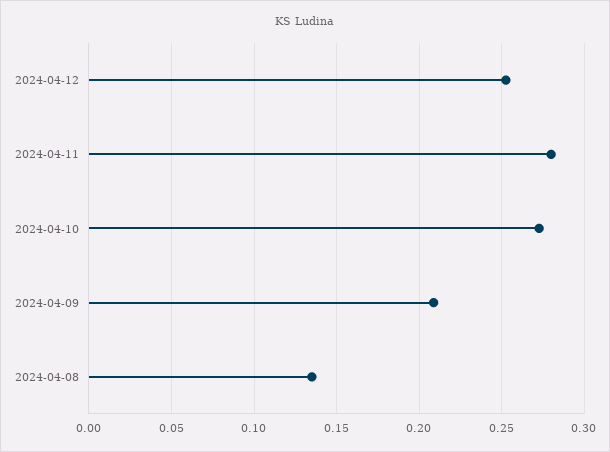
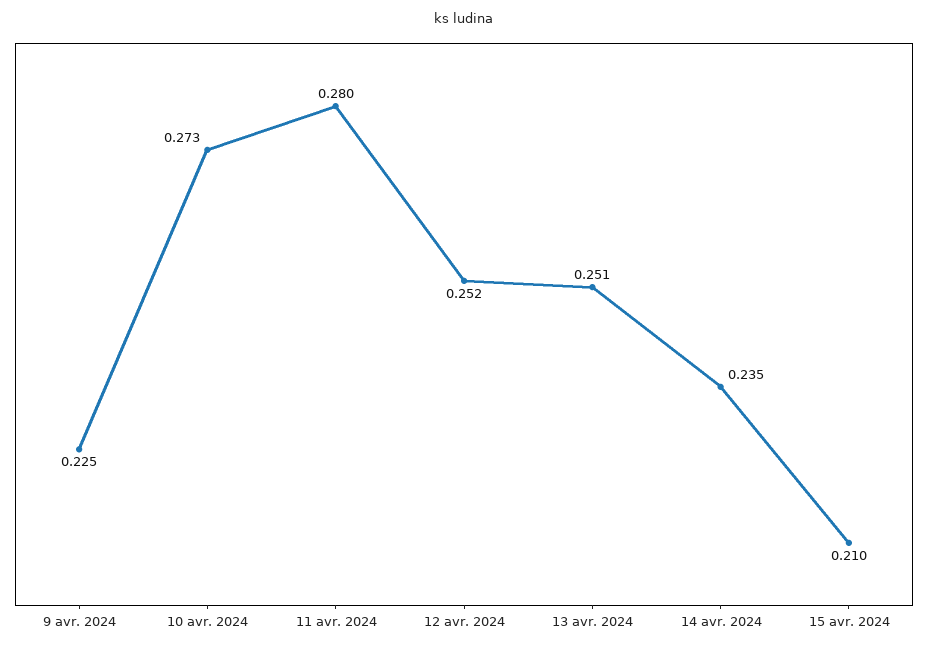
2024-04-09: 0.21 -> 0.225
2024-04-08: 0.135 -> none
13 avr. 2024: none -> 0.251
14 avr. 2024: none -> 0.235
15 avr. 2024: none -> 0.21

